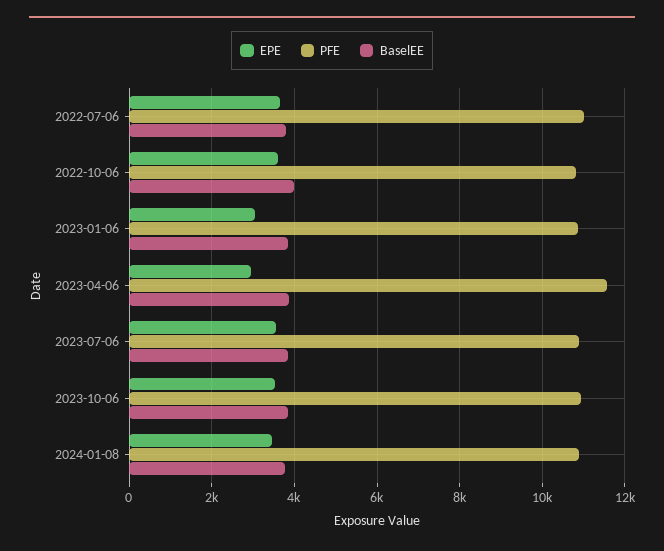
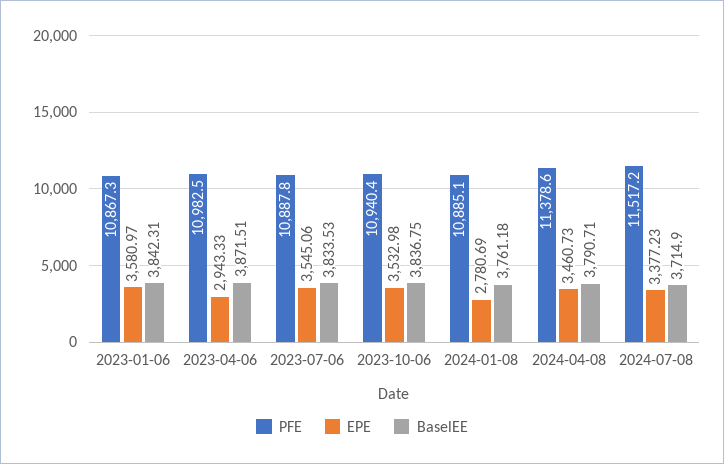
EPE, 2022-07-06: 3600 -> none
PFE, 2022-07-06: 11000 -> none
BaselEE, 2022-07-06: 3800 -> none
EPE, 2022-10-06: 3600 -> none
PFE, 2022-10-06: 10800 -> none
BaselEE, 2022-10-06: 4000 -> none
EPE, 2023-01-06: 3000 -> 3580.97
PFE, 2023-04-06: 11600 -> 10982.5
EPE, 2024-01-08: 3400 -> 2780.69
PFE, 2024-04-08: none -> 11378.6
EPE, 2024-04-08: none -> 3460.73
BaselEE, 2024-04-08: none -> 3790.71
PFE, 2024-07-08: none -> 11517.2
EPE, 2024-07-08: none -> 3377.23
BaselEE, 2024-07-08: none -> 3714.9

